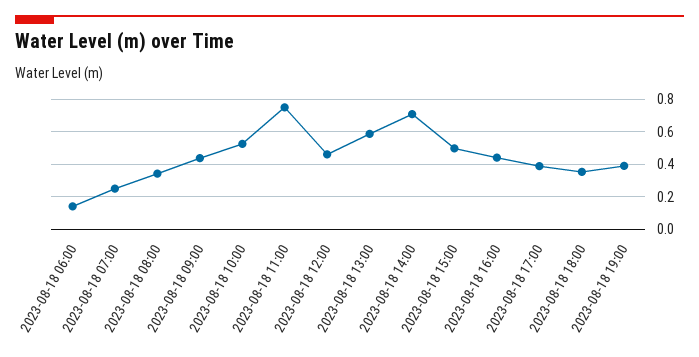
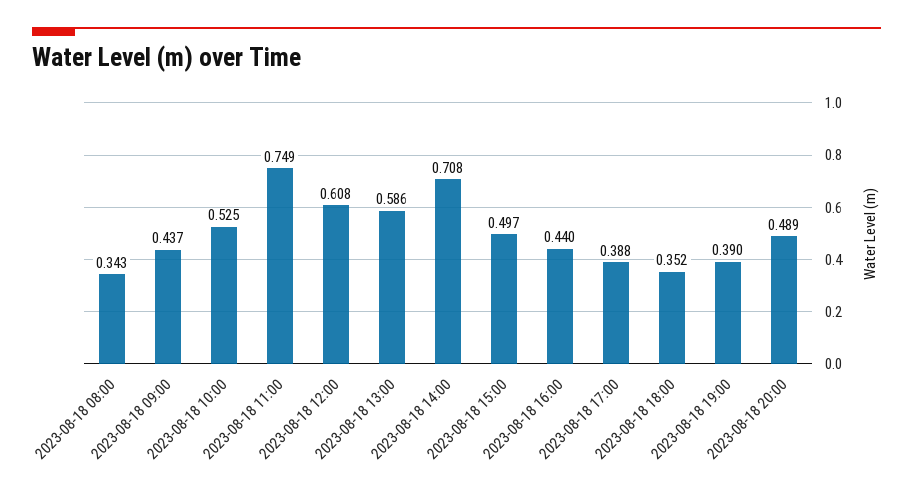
2023-08-18 06:00: 0.15 -> none
2023-08-18 07:00: 0.25 -> none
2023-08-18 12:00: 0.45 -> 0.608
2023-08-18 20:00: none -> 0.489

